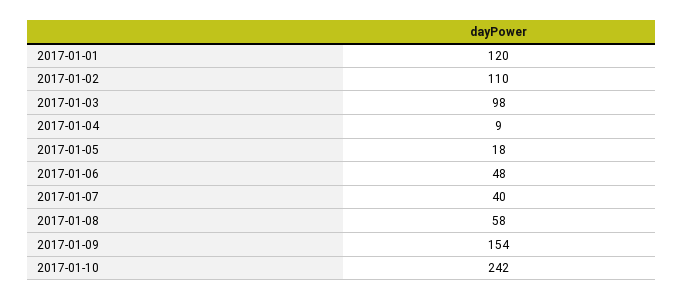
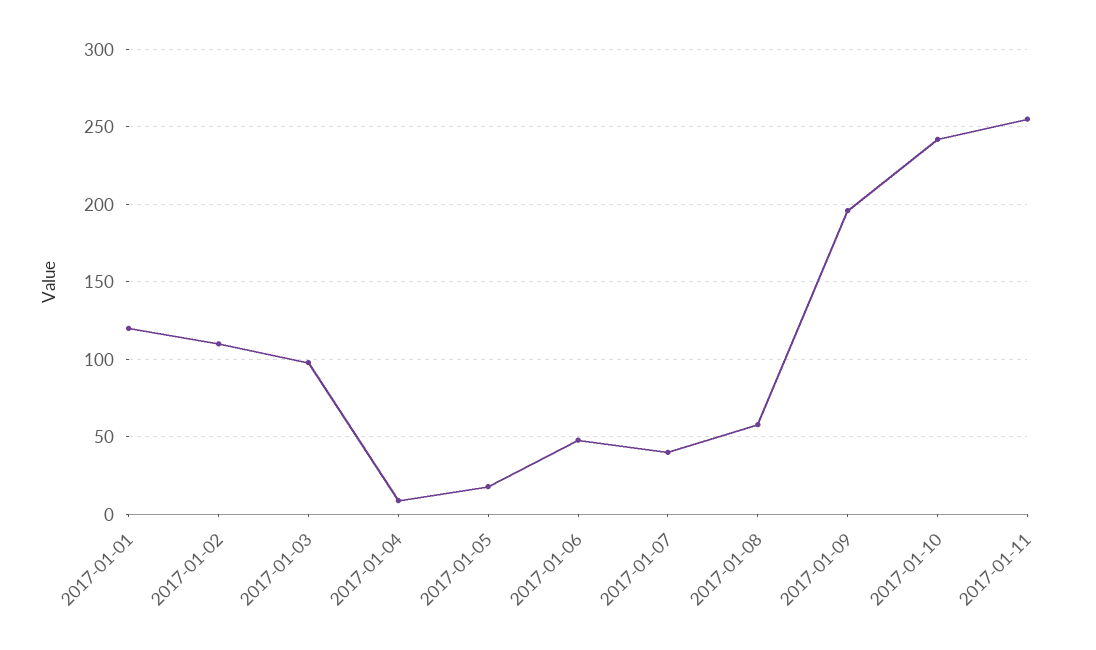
2017-01-09: 154 -> 195
2017-01-11: none -> 255

